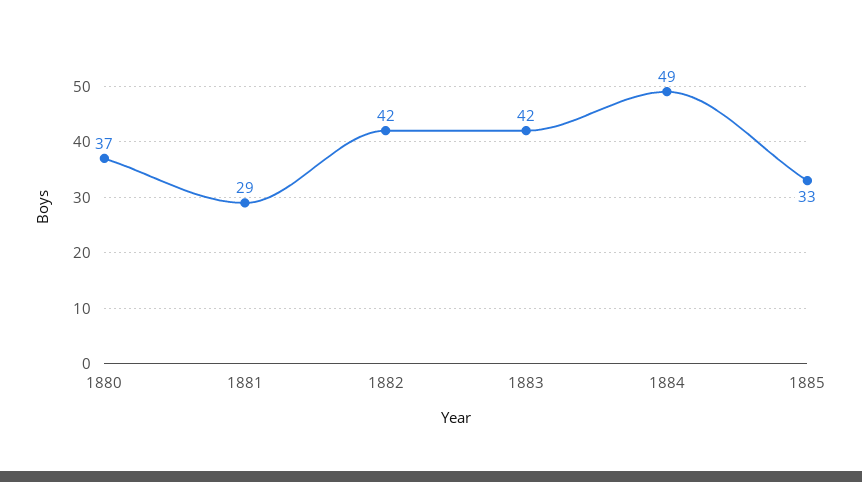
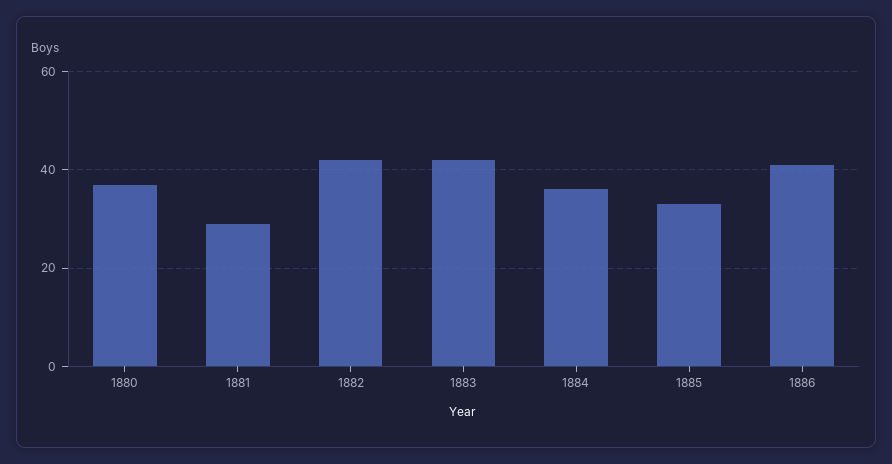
1884: 49 -> 35
1886: none -> 40

